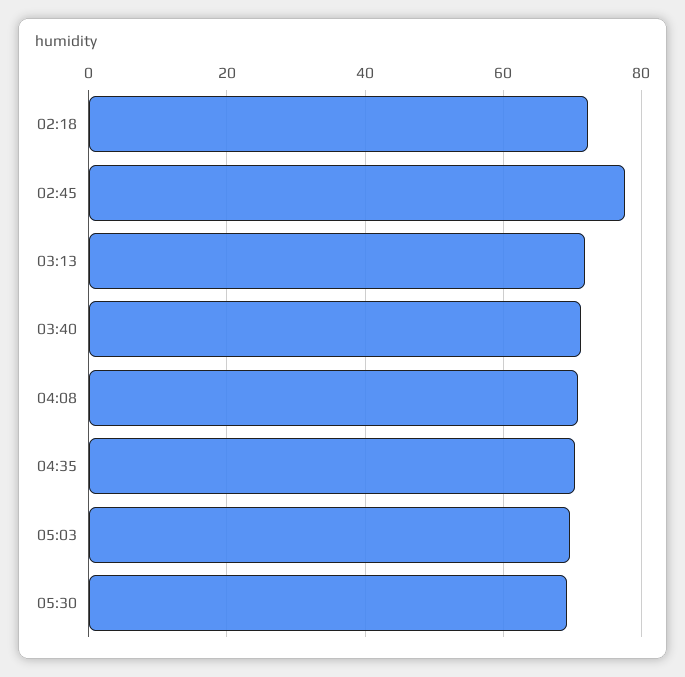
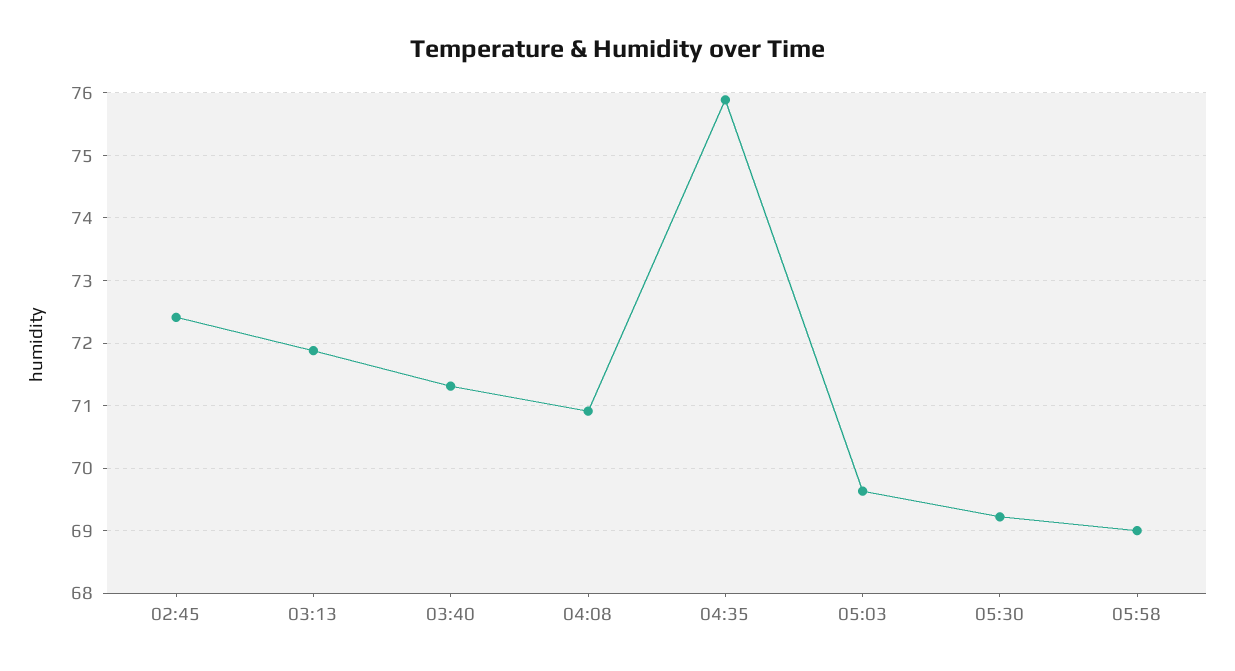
02:18: 72 -> none
02:45: 78 -> 72.4
04:35: 70 -> 75.9
05:58: none -> 69

